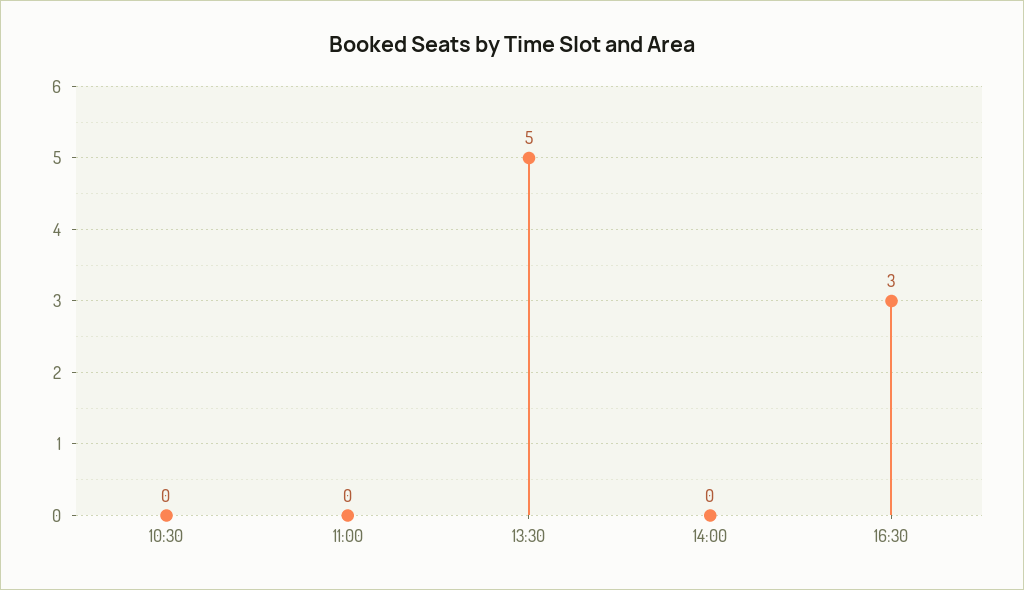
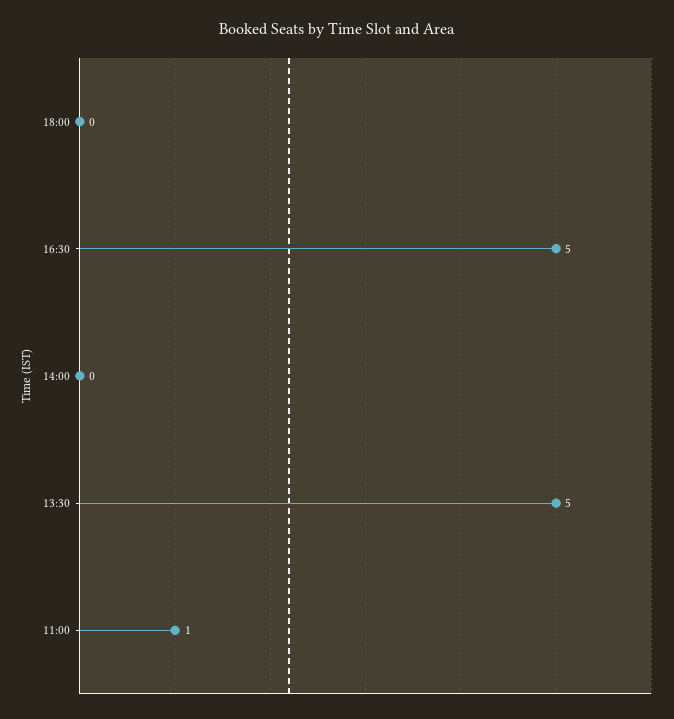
10:30: 0 -> none
11:00: 0 -> 1
16:30: 3 -> 5
18:00: none -> 0

